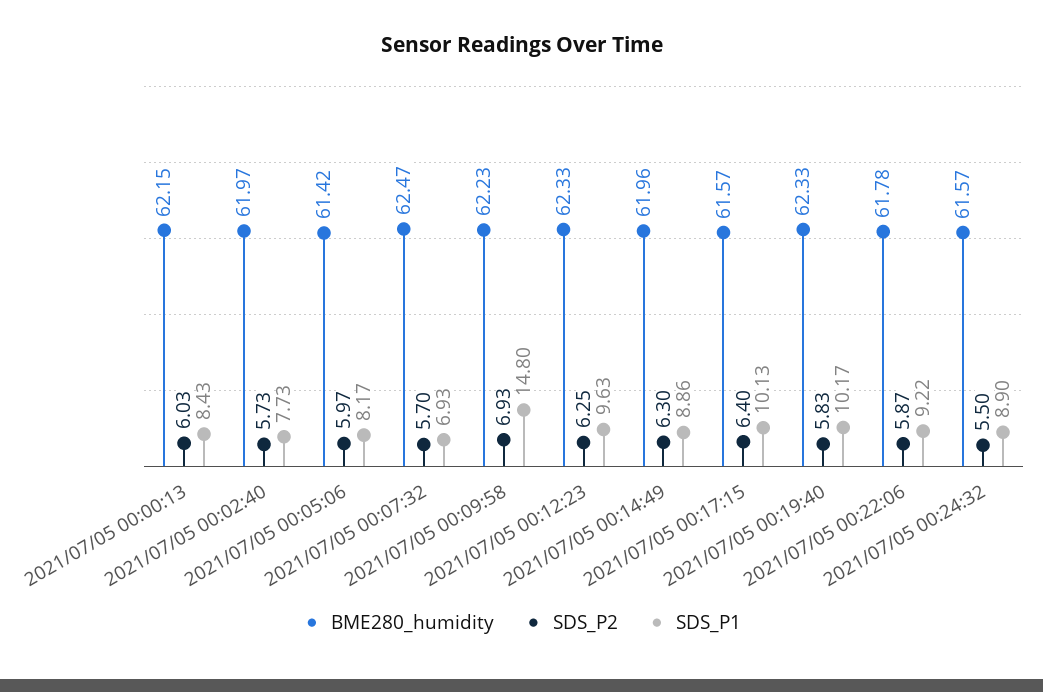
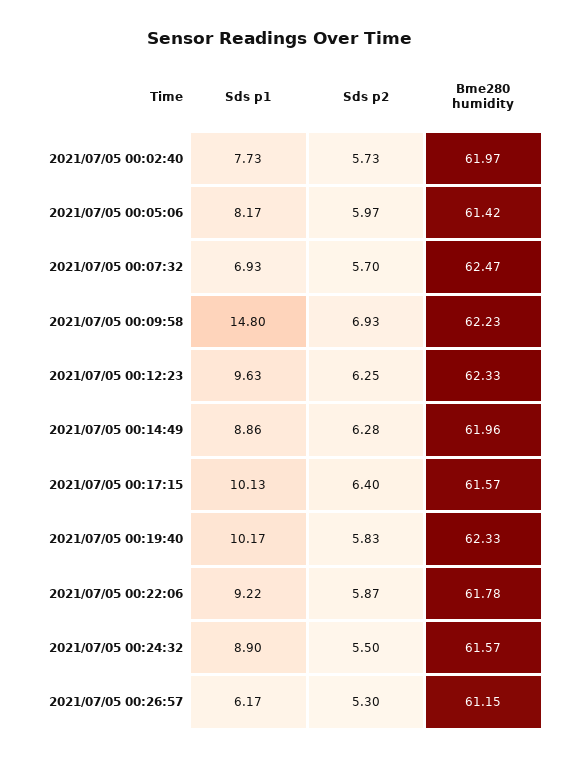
BME280_humidity, 2021/07/05 00:00:13: 62.15 -> none
SDS_P2, 2021/07/05 00:00:13: 6.03 -> none
SDS_P1, 2021/07/05 00:00:13: 8.43 -> none
SDS_P2, 2021/07/05 00:14:49: 6.3 -> 6.28
SDS_P1, 2021/07/05 00:26:57: none -> 6.17
SDS_P2, 2021/07/05 00:26:57: none -> 5.3
BME280_humidity, 2021/07/05 00:26:57: none -> 61.15

